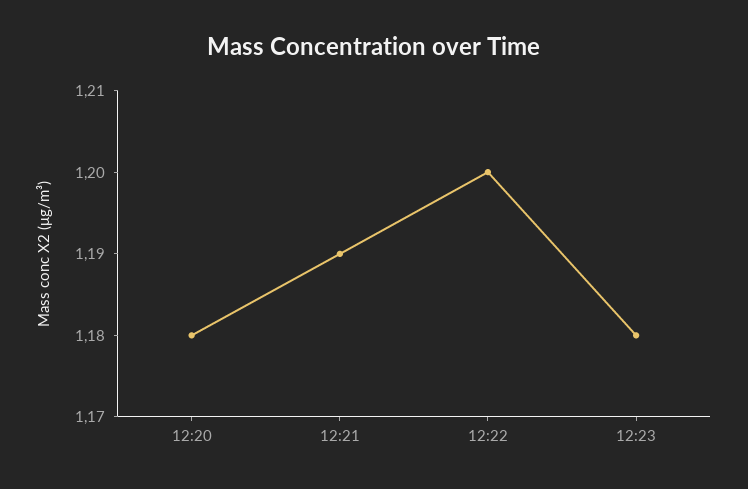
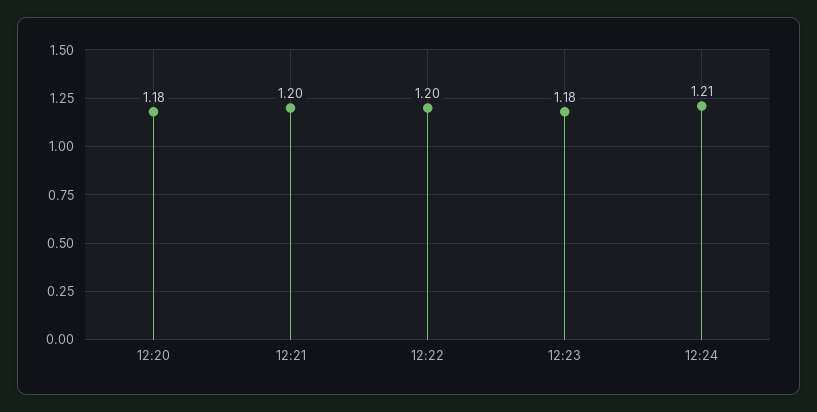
12:21: 1.19 -> 1.2
12:24: none -> 1.21

